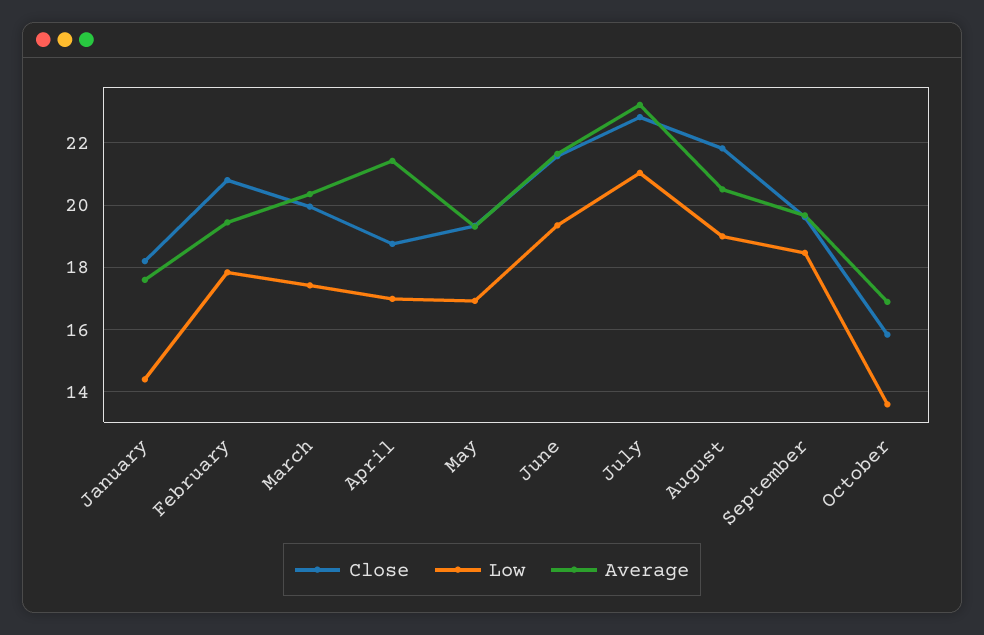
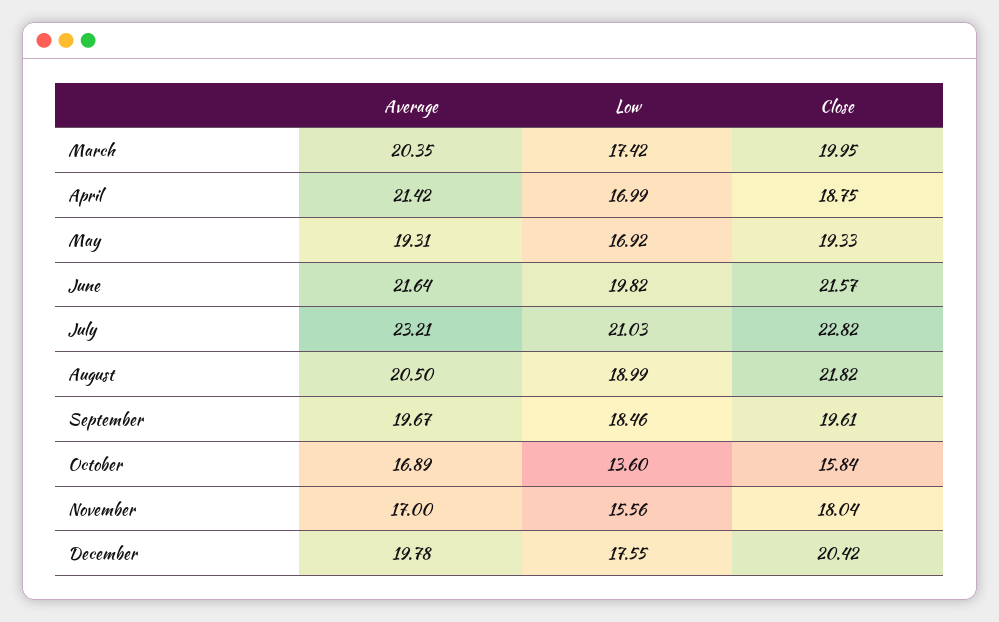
Close, January: 18.2 -> none
Low, January: 14.4 -> none
Average, January: 17.6 -> none
Close, February: 20.8 -> none
Low, February: 17.8 -> none
Average, February: 19.4 -> none
Low, June: 19.4 -> 19.82
Average, November: none -> 17
Low, November: none -> 15.56
Close, November: none -> 18.04
Average, December: none -> 19.78
Low, December: none -> 17.55
Close, December: none -> 20.42

